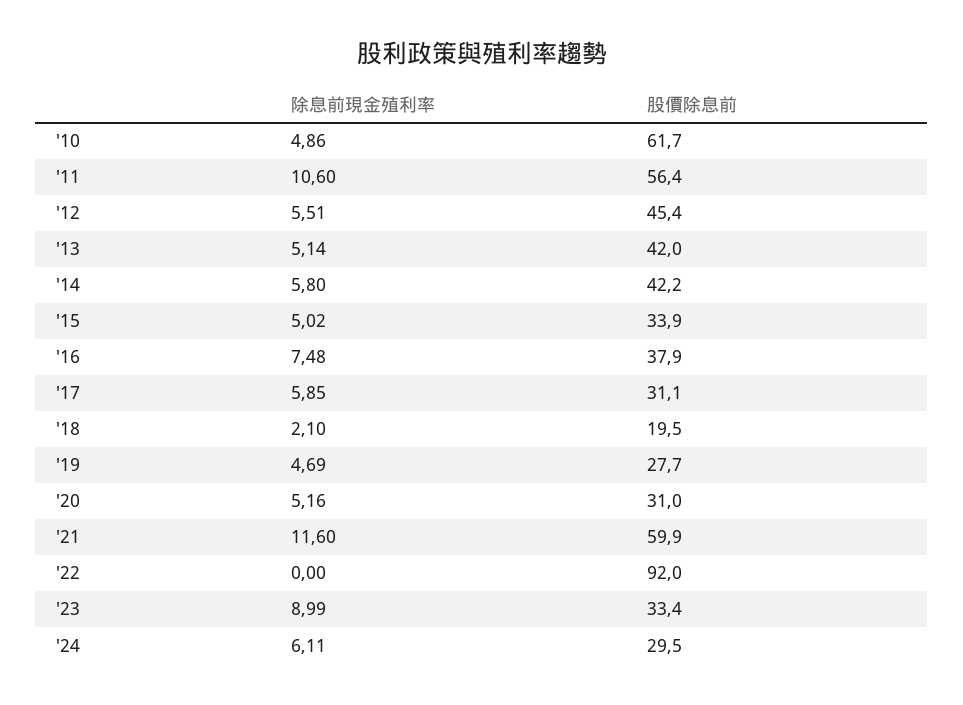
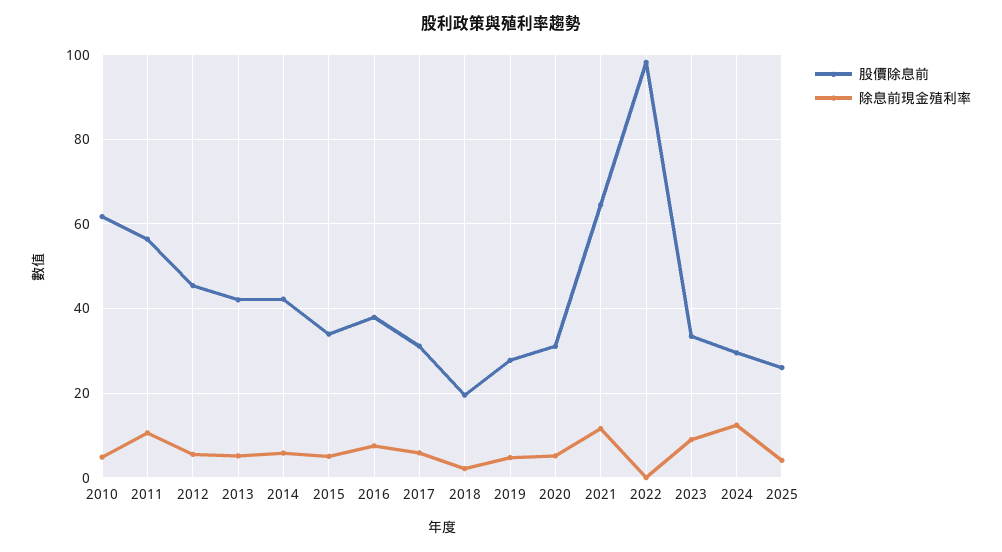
股價除息前, '21: 59.9 -> 64
股價除息前, '22: 92 -> 98
除息前現金殖利率, '24: 6.11 -> 12
股價除息前, 2025: none -> 26
除息前現金殖利率, 2025: none -> 4

